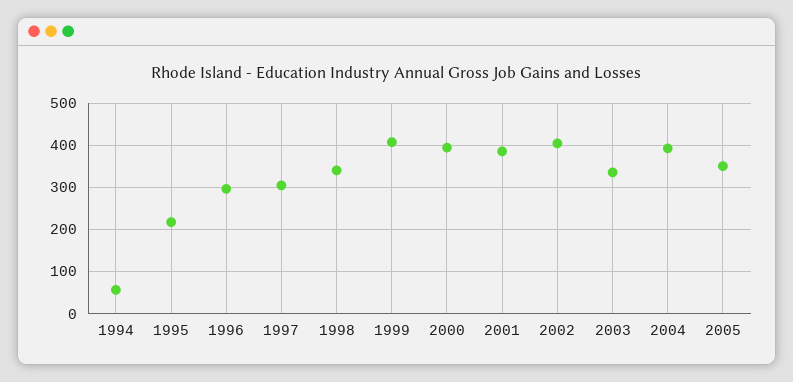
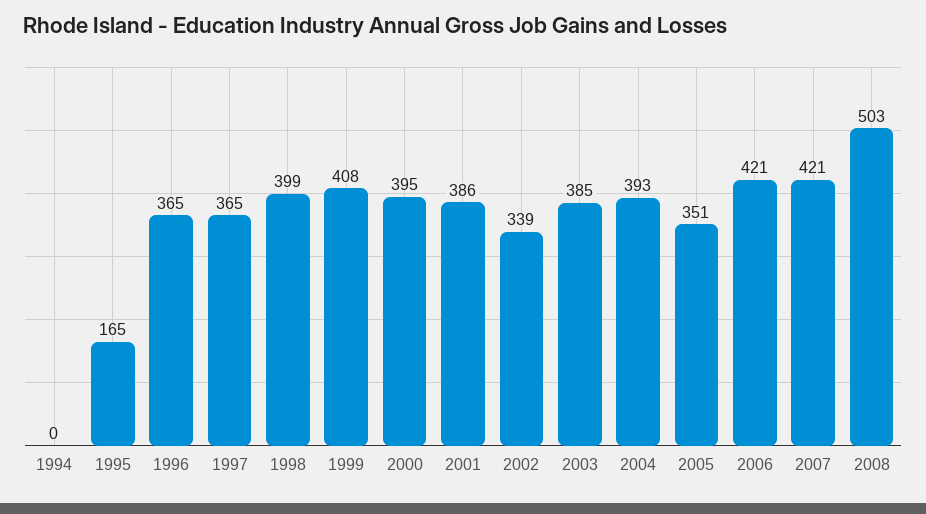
1994: 60 -> 0
1995: 220 -> 165
1996: 300 -> 365
1997: 300 -> 365
1998: 340 -> 399
2002: 400 -> 339
2003: 340 -> 385
2006: none -> 421
2007: none -> 421
2008: none -> 503

